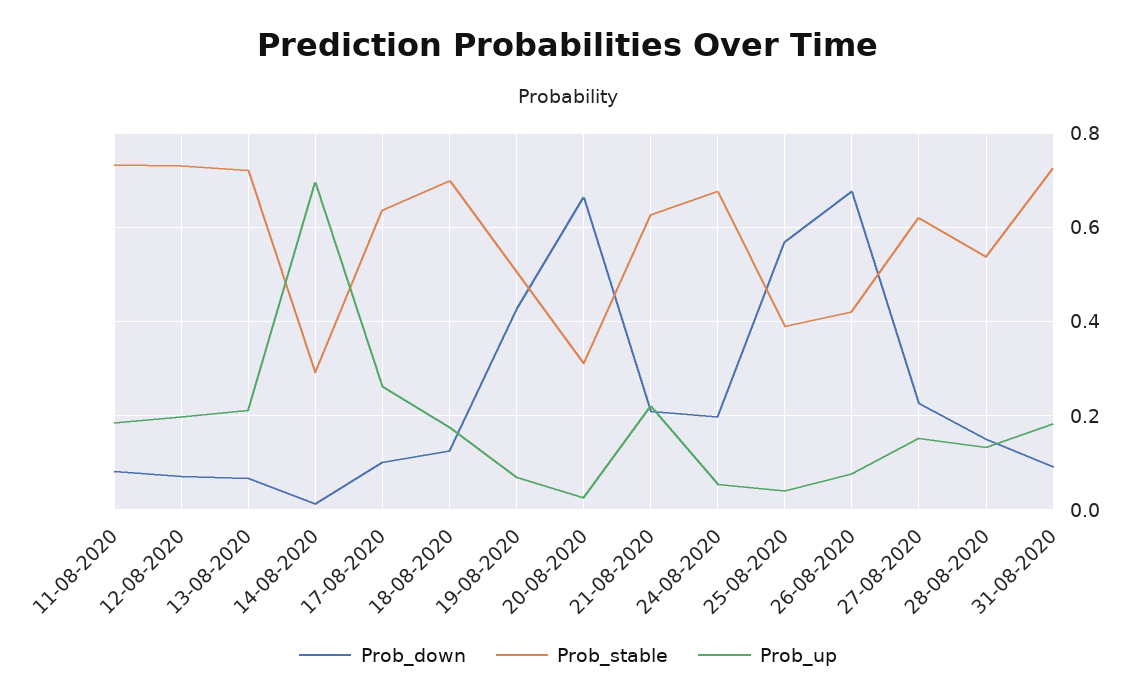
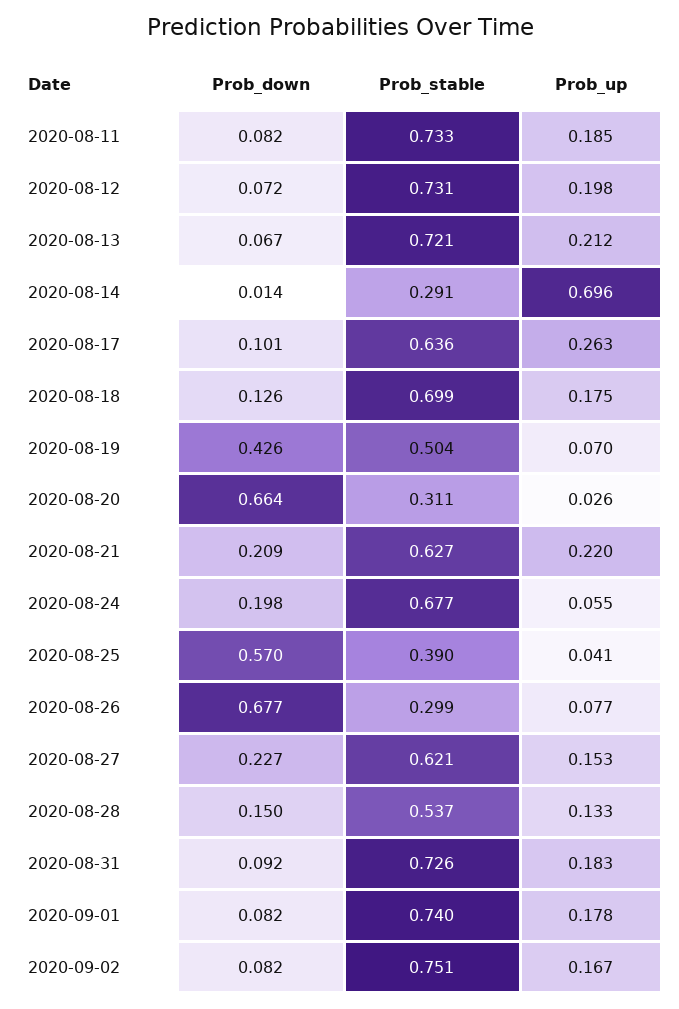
Prob_stable, 26-08-2020: 0.42 -> 0.299
Prob_down, 2020-09-01: none -> 0.082
Prob_stable, 2020-09-01: none -> 0.74
Prob_up, 2020-09-01: none -> 0.178
Prob_down, 2020-09-02: none -> 0.082
Prob_stable, 2020-09-02: none -> 0.751
Prob_up, 2020-09-02: none -> 0.167

